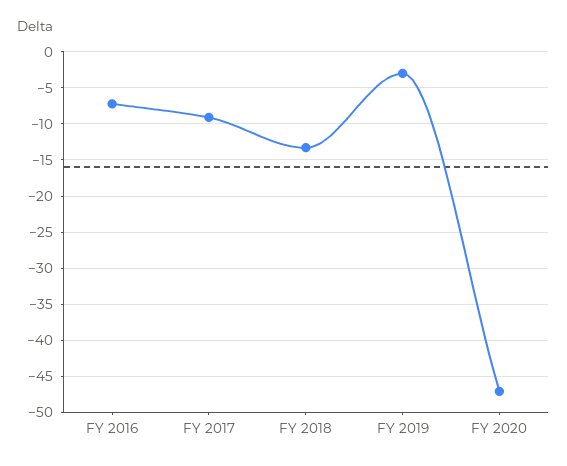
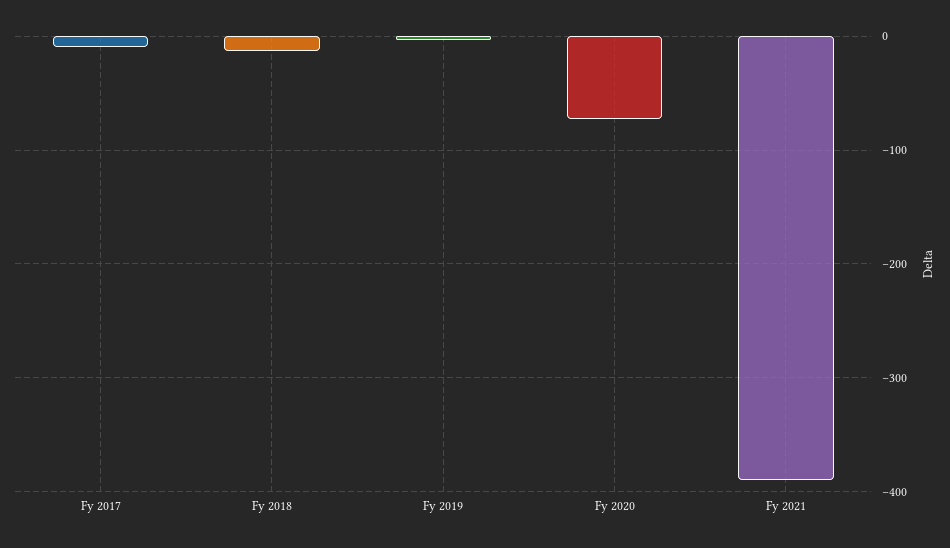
FY 2016: -7 -> none
FY 2020: -47 -> -70
Fy 2021: none -> -390

